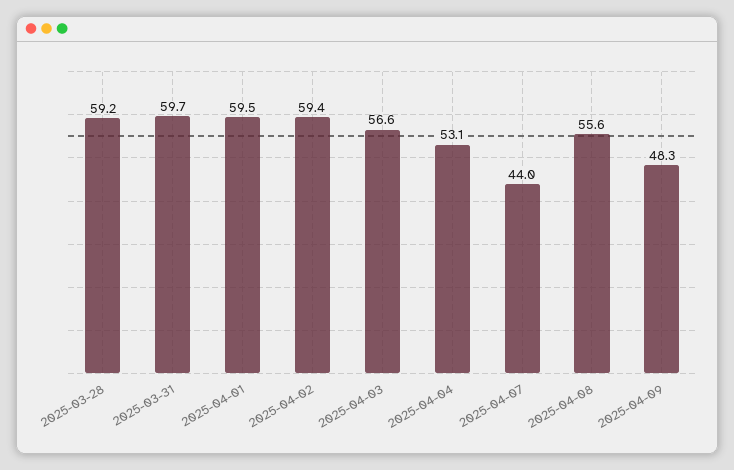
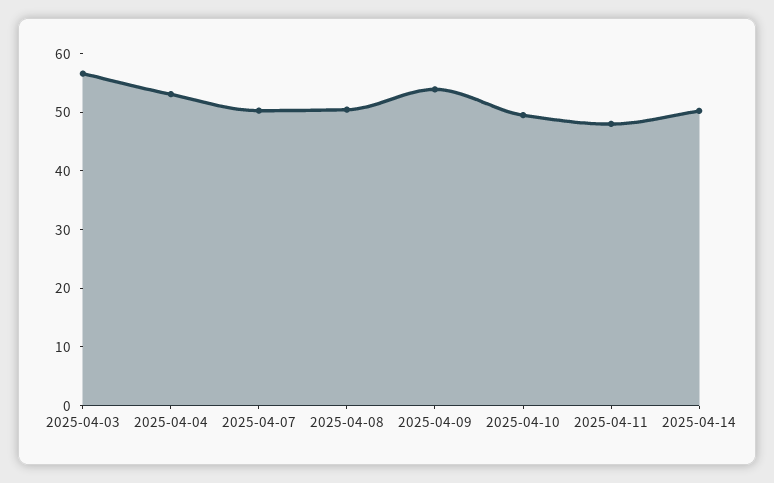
2025-03-28: 59.2 -> none
2025-03-31: 59.7 -> none
2025-04-01: 59.5 -> none
2025-04-02: 59.4 -> none
2025-04-07: 44 -> 50
2025-04-08: 55.6 -> 50
2025-04-09: 48.3 -> 54
2025-04-10: none -> 50
2025-04-11: none -> 48
2025-04-14: none -> 50

